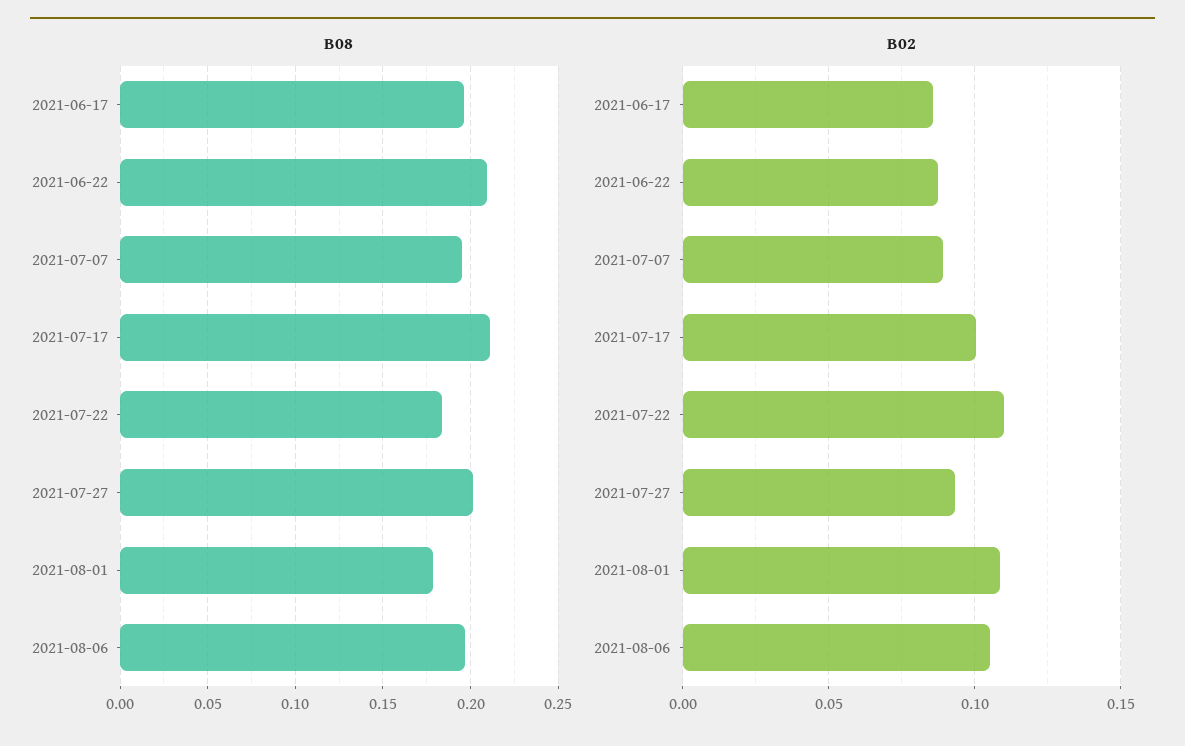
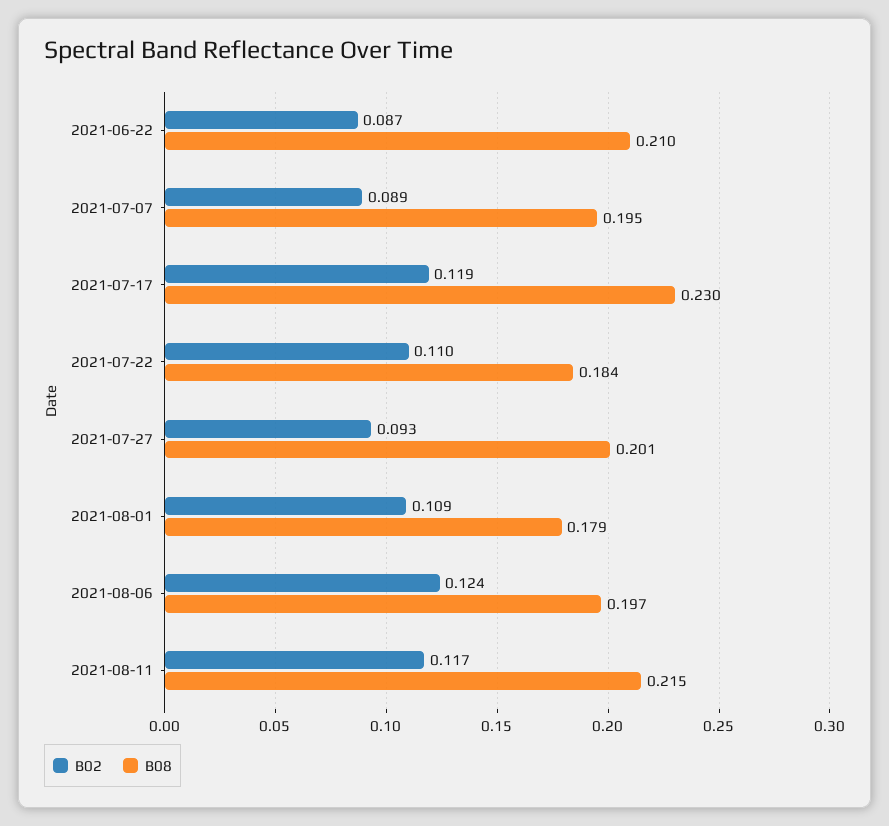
B08, 2021-06-17: 0.195 -> none
B08, 2021-07-17: 0.21 -> 0.23
B02, 2021-06-17: 0.085 -> none
B02, 2021-07-17: 0.1 -> 0.119
B02, 2021-08-06: 0.105 -> 0.124
B02, 2021-08-11: none -> 0.117
B08, 2021-08-11: none -> 0.215

